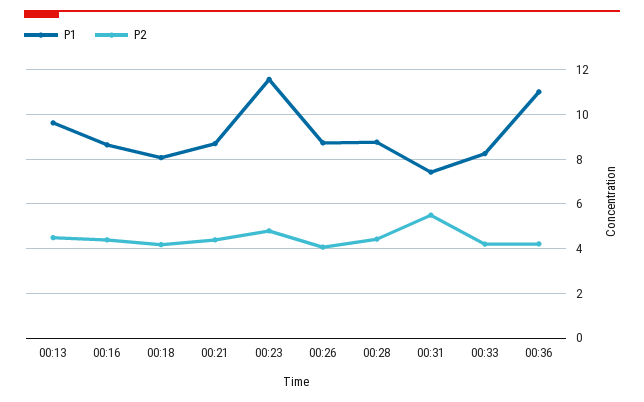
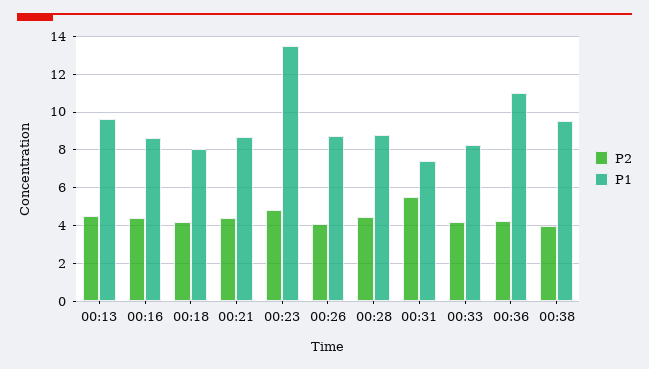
P1, 00:23: 11.5 -> 13.5
P2, 00:38: none -> 4
P1, 00:38: none -> 9.5

